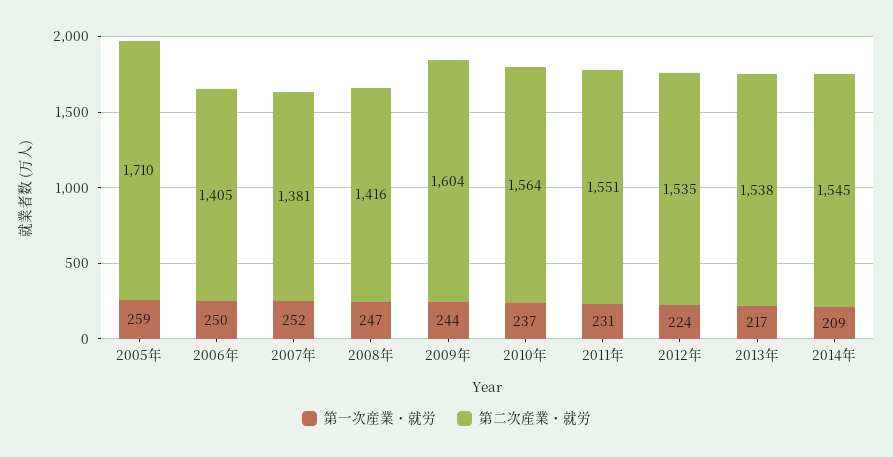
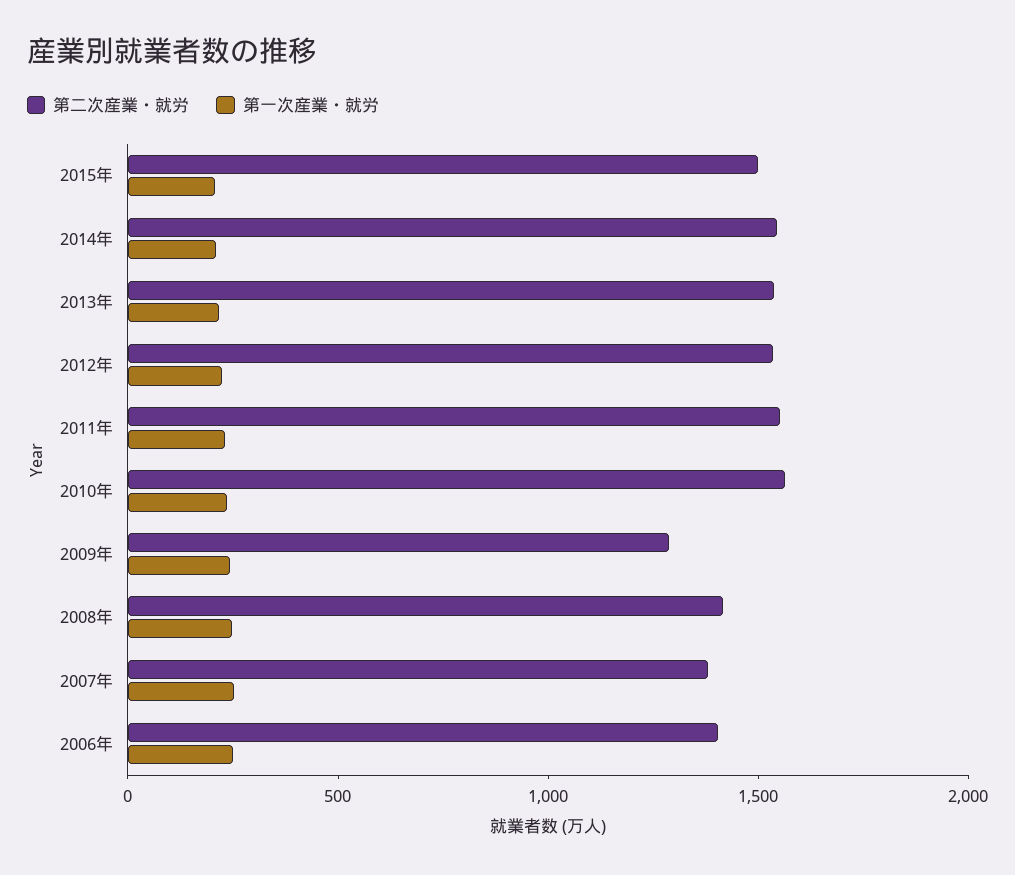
第一次産業・就労, 2005年: 259 -> none
第二次産業・就労, 2005年: 1710 -> none
第二次産業・就労, 2009年: 1604 -> 1300
第二次産業・就労, 2015年: none -> 1500
第一次産業・就労, 2015年: none -> 200

